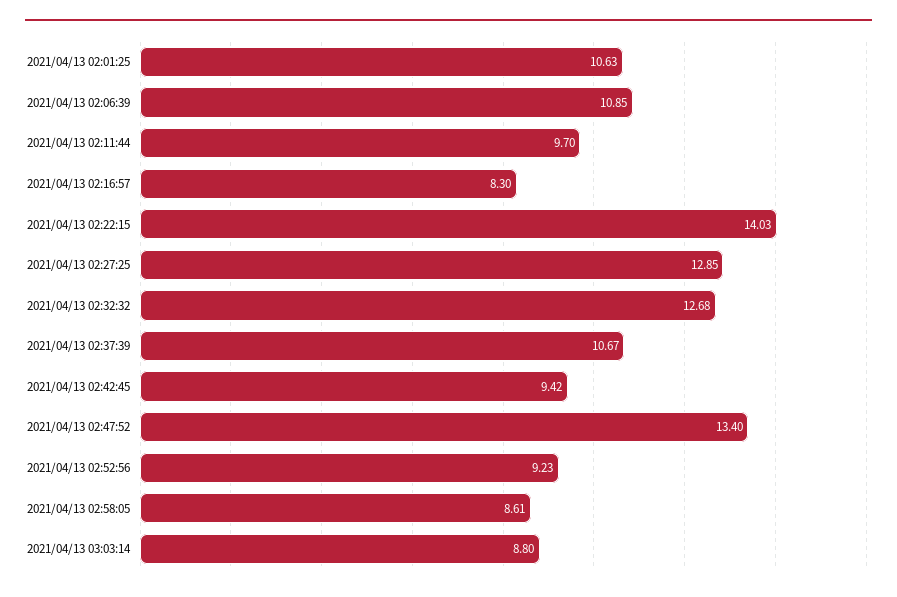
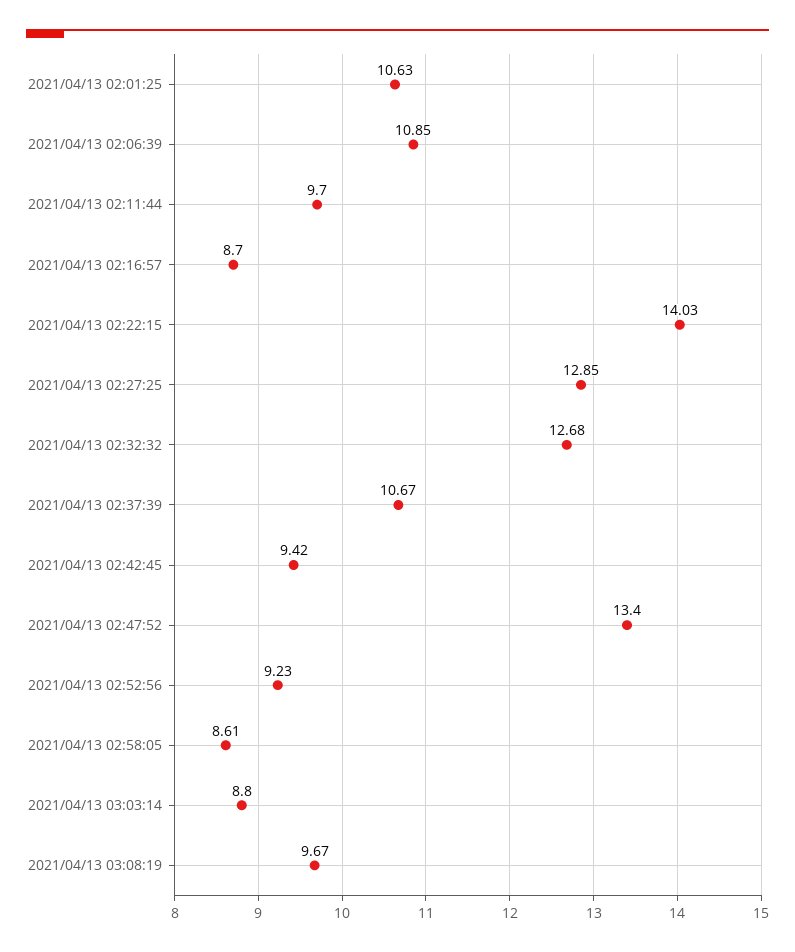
2021/04/13 02:16:57: 8.3 -> 8.7
2021/04/13 03:08:19: none -> 9.67

